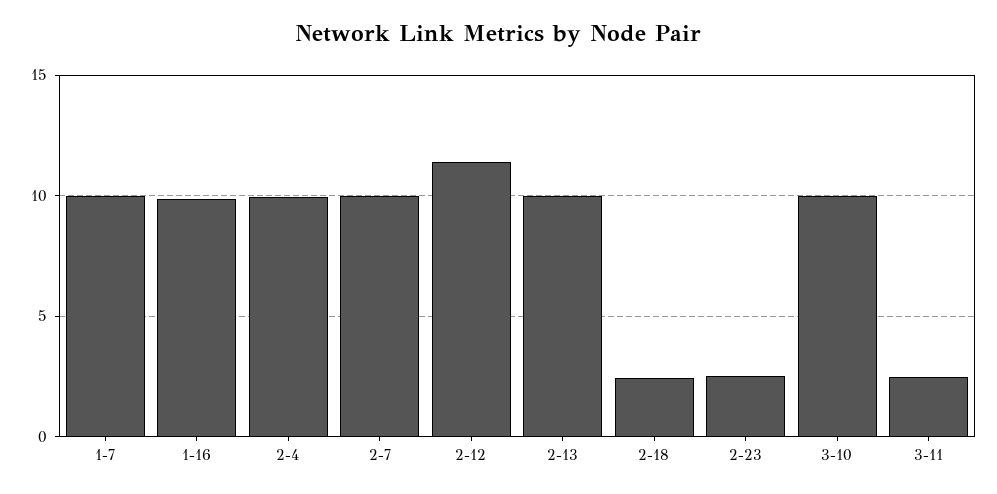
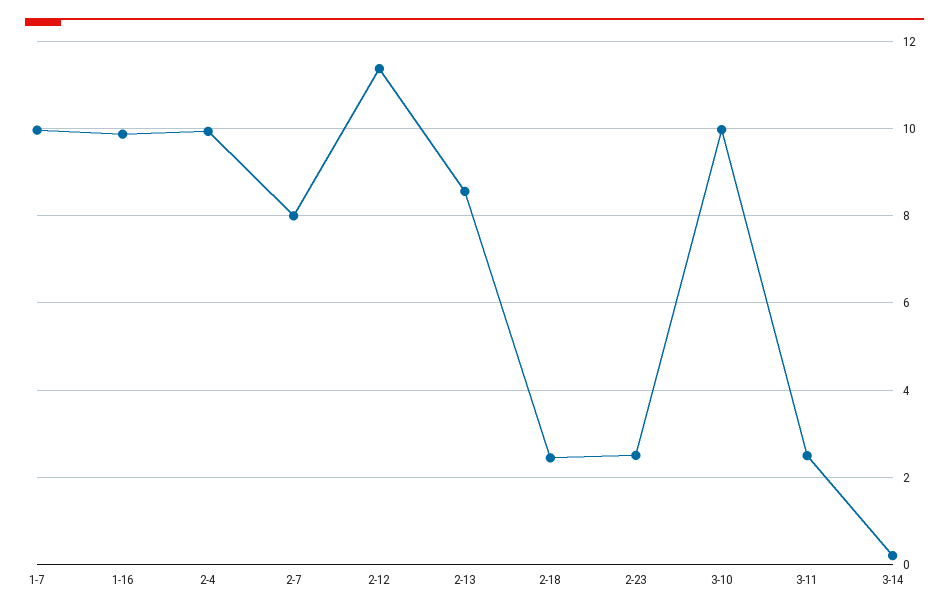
2-7: 10 -> 8
2-13: 10 -> 8.6
3-14: none -> 0.2

